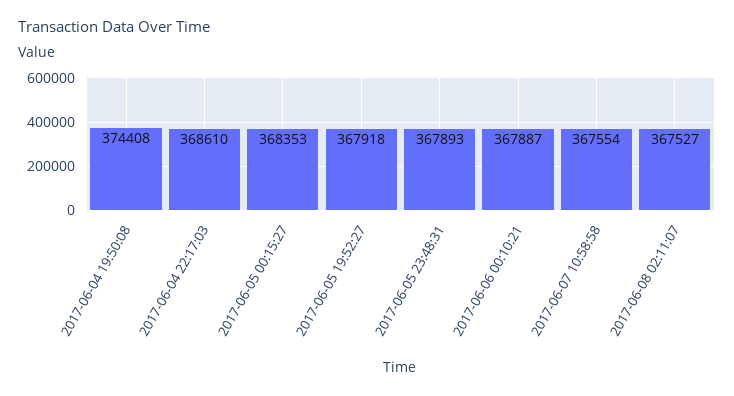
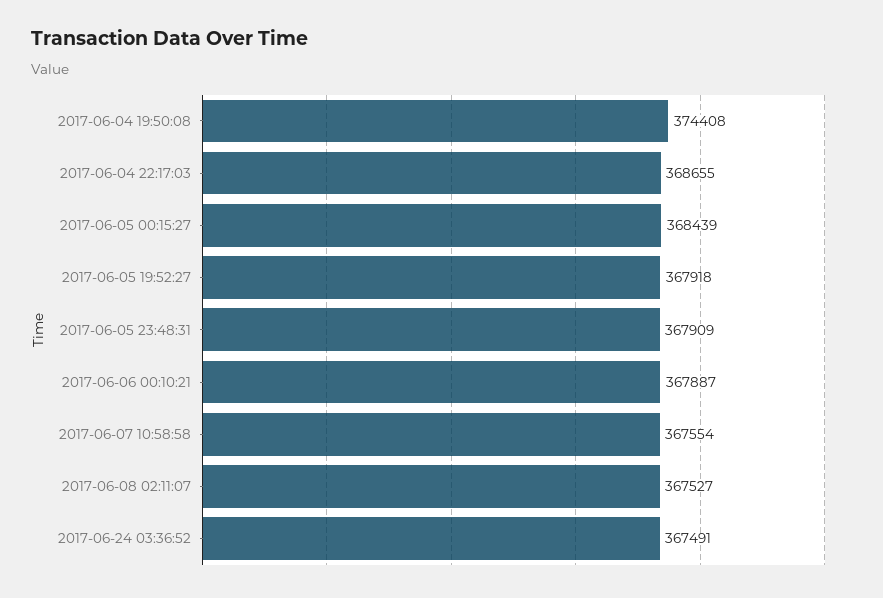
2017-06-04 22:17:03: 368610 -> 368655
2017-06-05 00:15:27: 368353 -> 368439
2017-06-05 23:48:31: 367893 -> 367909
2017-06-24 03:36:52: none -> 367491

